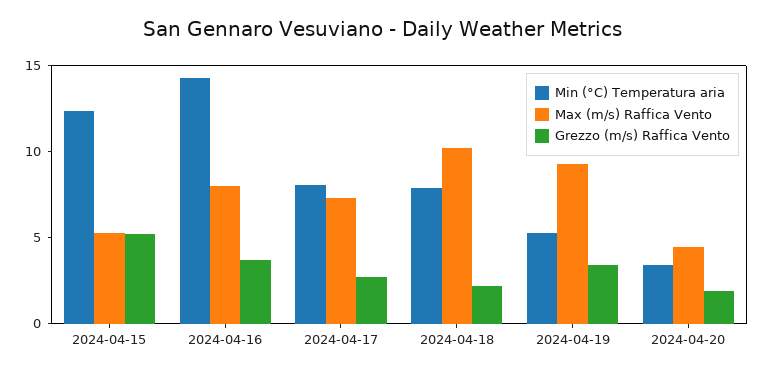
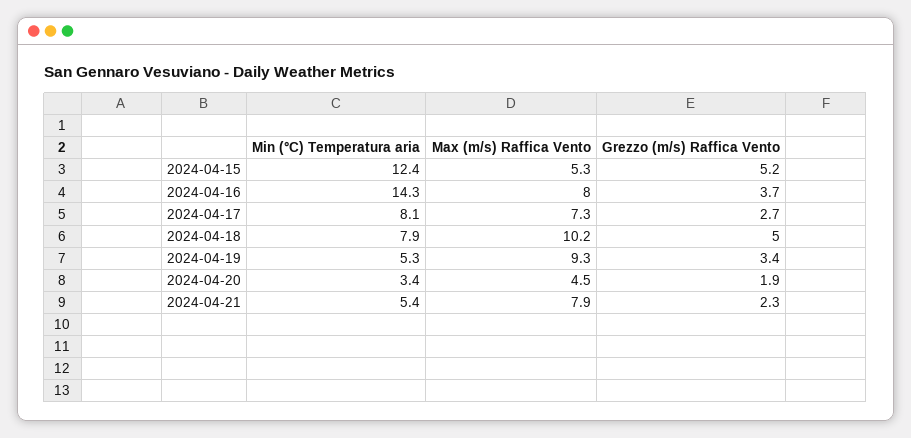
Grezzo (m/s) Raffica Vento, 2024-04-18: 2 -> 5
Min (°C) Temperatura aria, 2024-04-21: none -> 5.4
Max (m/s) Raffica Vento, 2024-04-21: none -> 7.9
Grezzo (m/s) Raffica Vento, 2024-04-21: none -> 2.3

